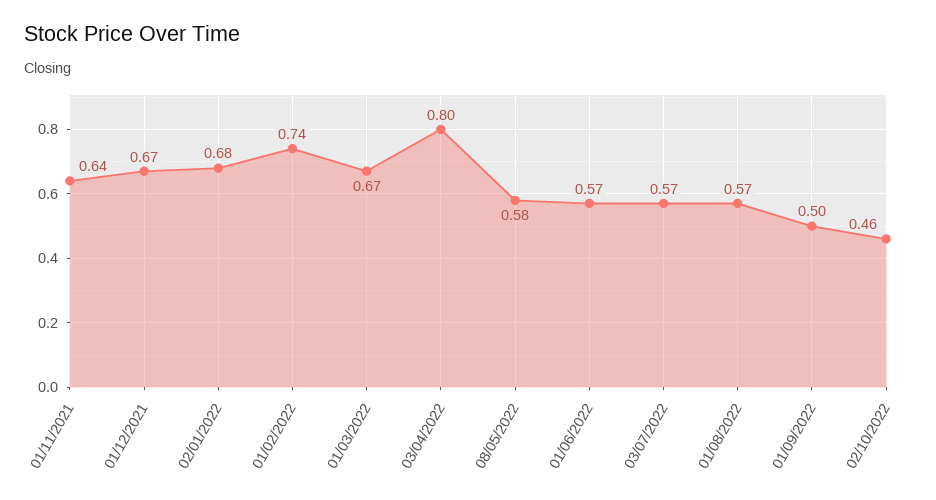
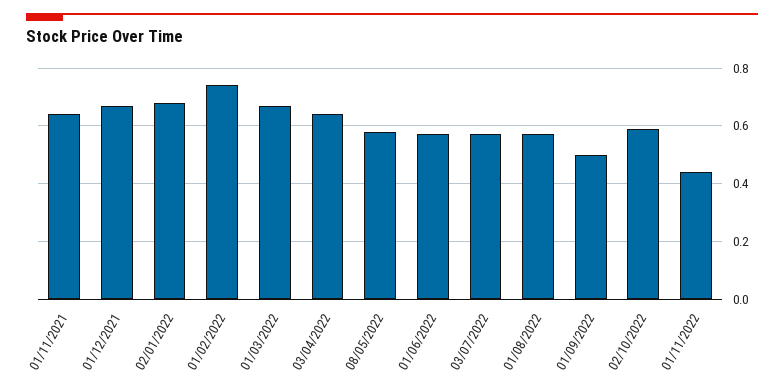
03/04/2022: 0.8 -> 0.65
02/10/2022: 0.46 -> 0.6
01/11/2022: none -> 0.45

